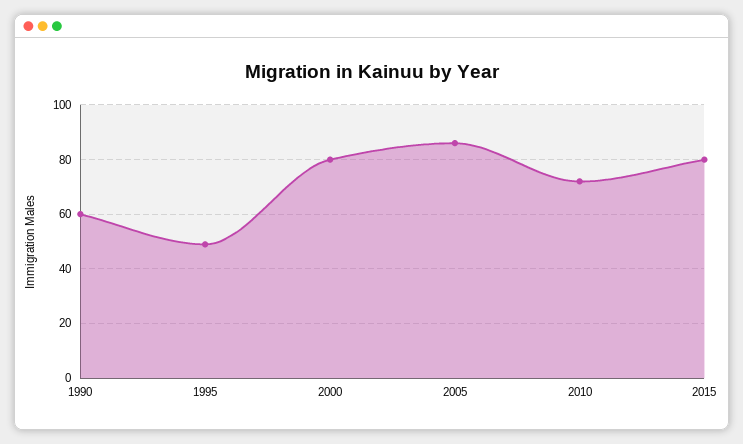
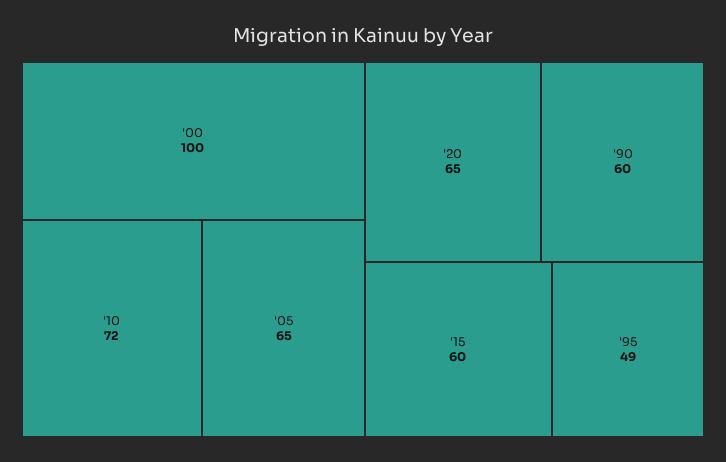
2000: 80 -> 100
2005: 85 -> 65
2015: 80 -> 60
'20: none -> 65

